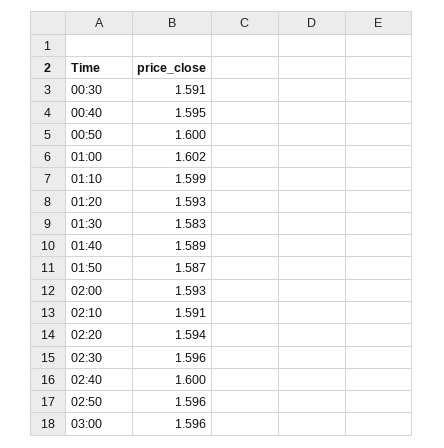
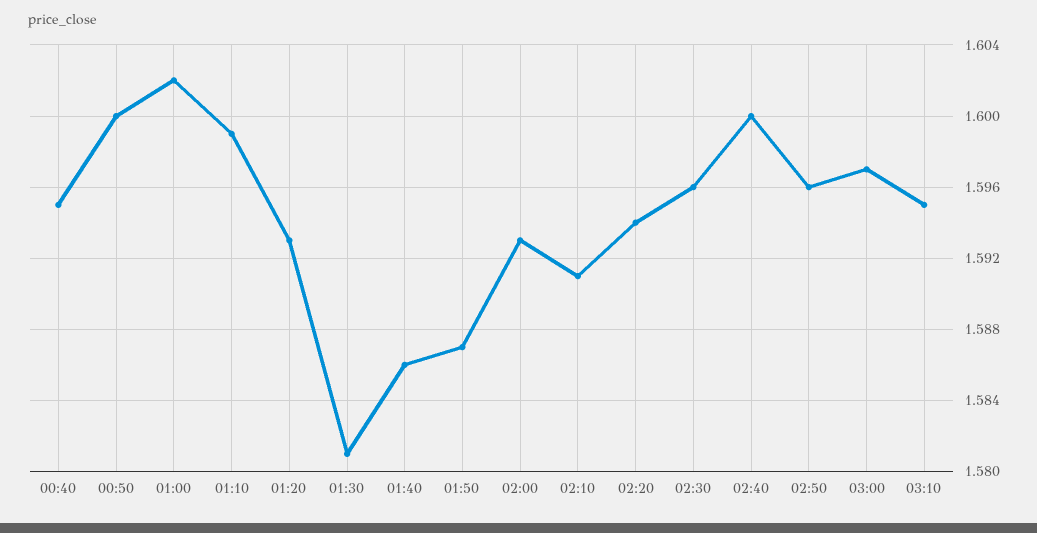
00:30: 1.591 -> none
01:30: 1.583 -> 1.581
01:40: 1.589 -> 1.586
03:00: 1.596 -> 1.597
03:10: none -> 1.595

